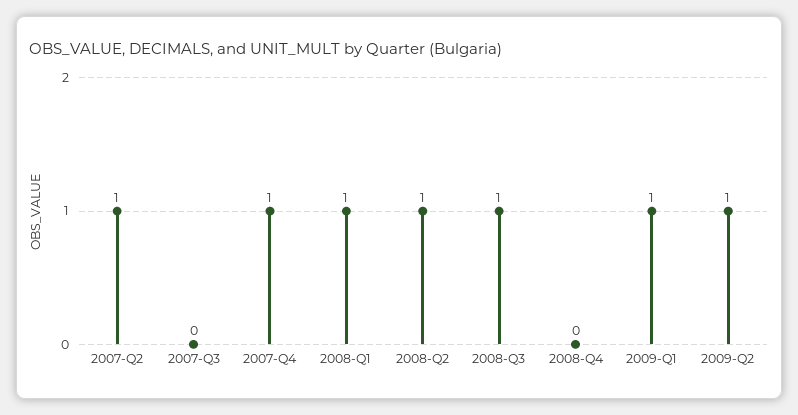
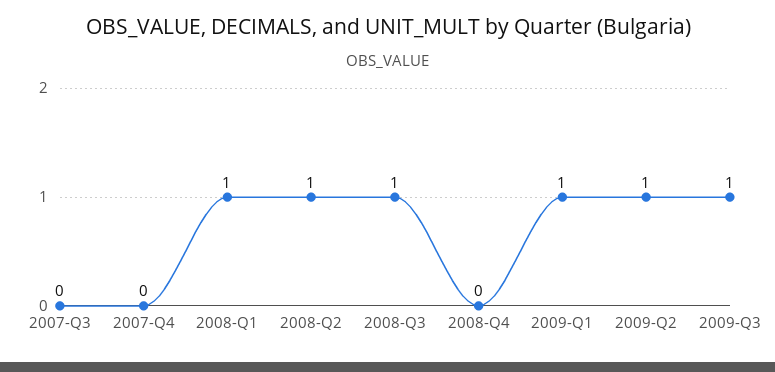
2007-Q2: 1 -> none
2007-Q4: 1 -> 0
2009-Q3: none -> 1

